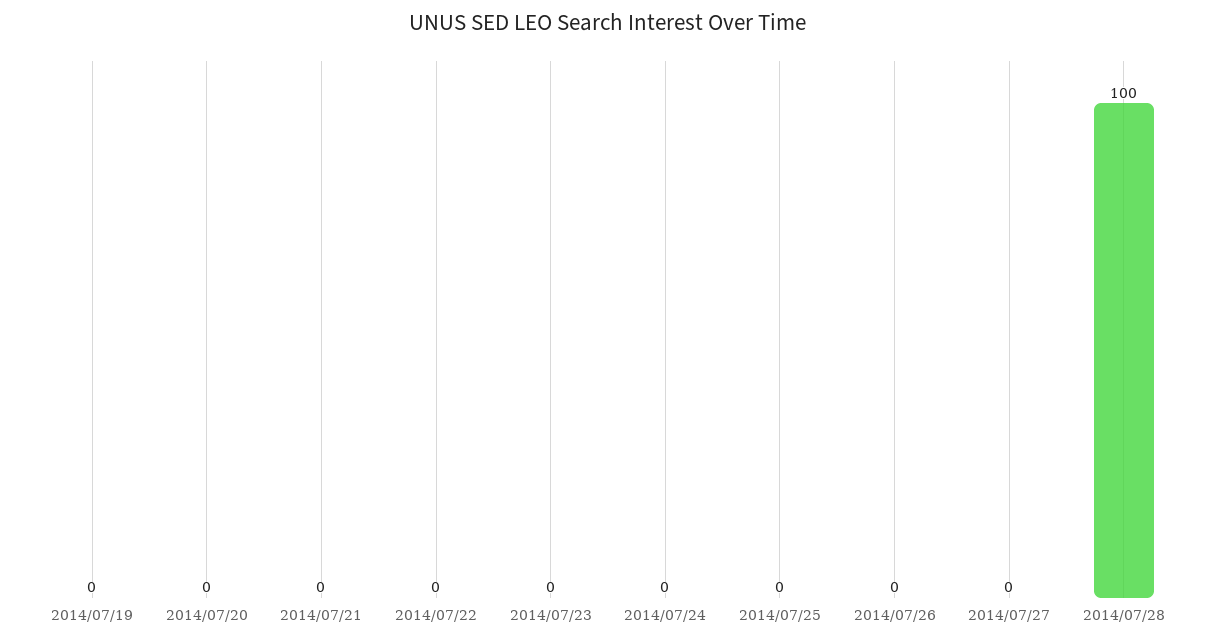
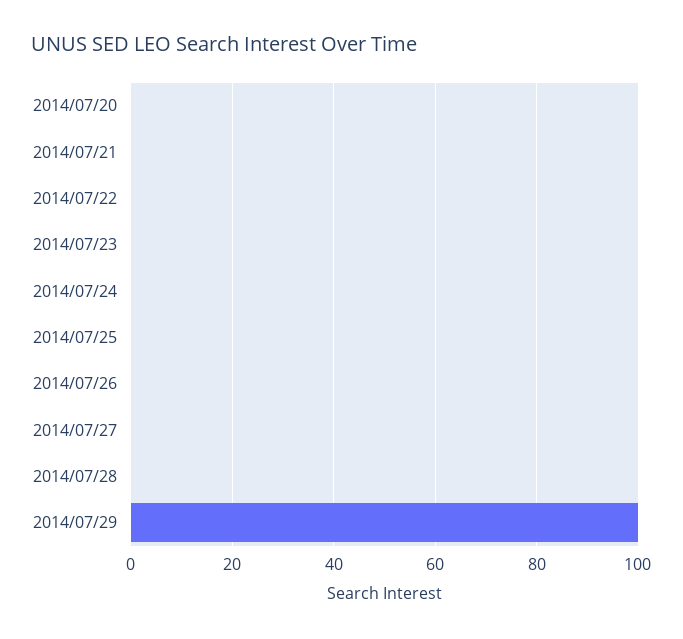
2014/07/19: 0 -> none
2014/07/28: 100 -> 0
2014/07/29: none -> 100

